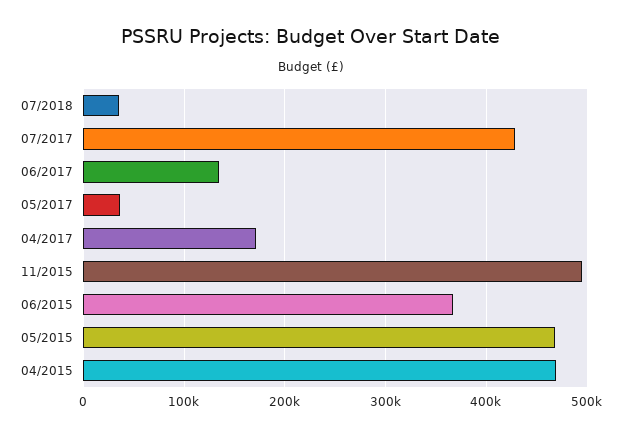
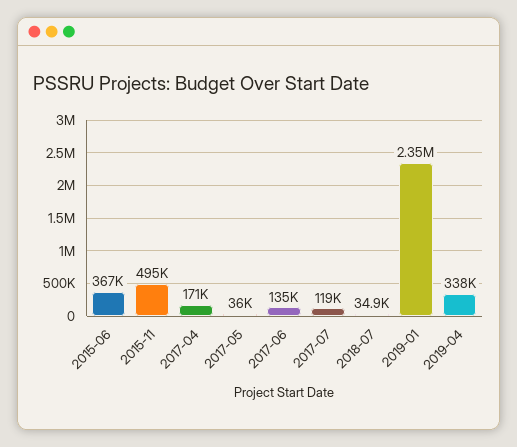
07/2017: 430000 -> 119000
05/2015: 470000 -> none
04/2015: 470000 -> none
2019-01: none -> 2350000
2019-04: none -> 338000

